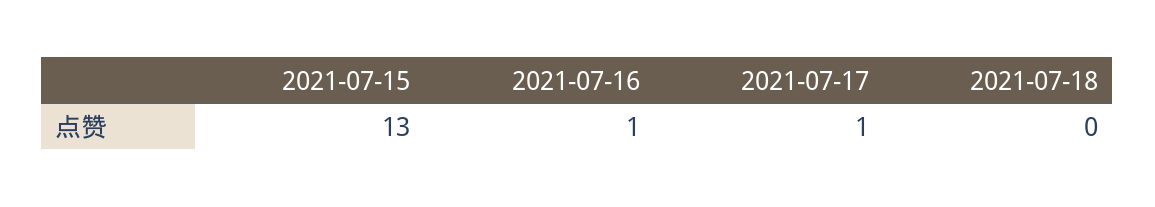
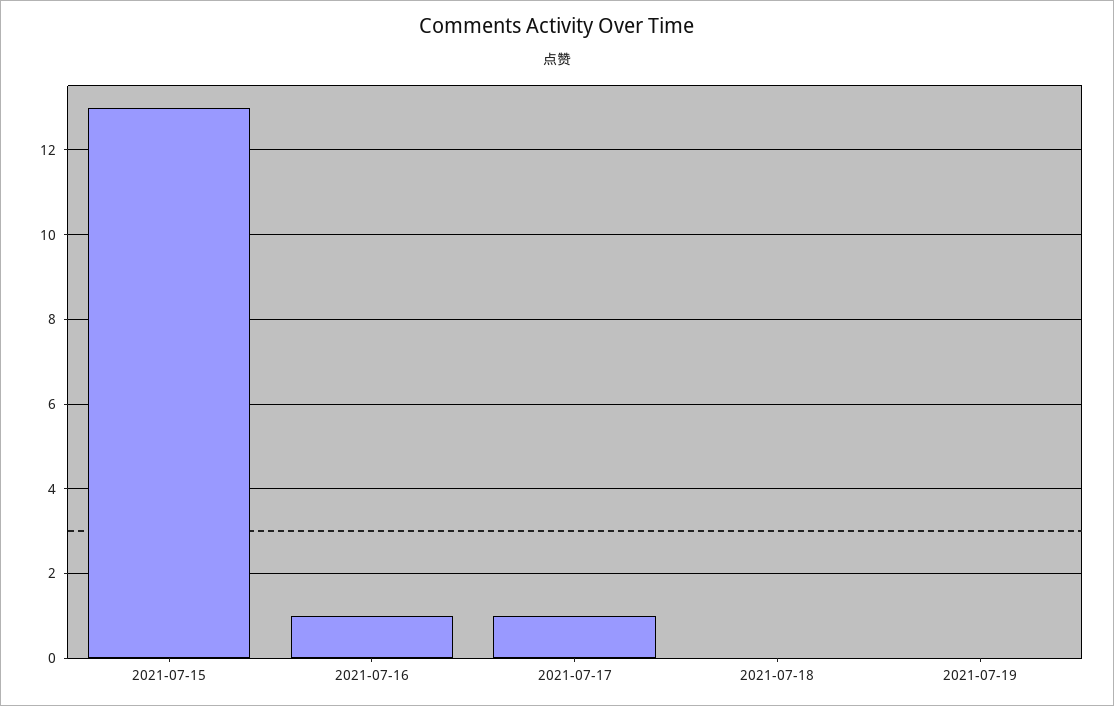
2021-07-19: none -> 0

